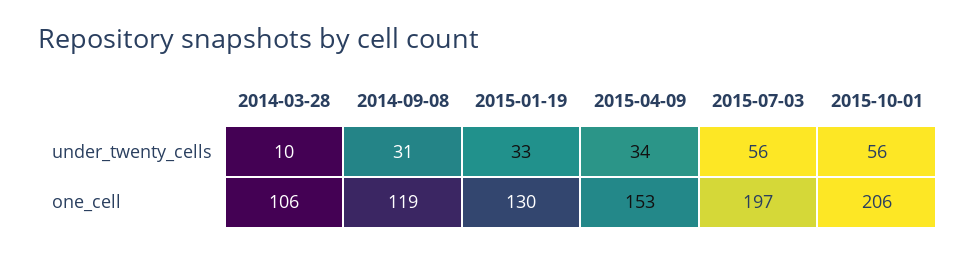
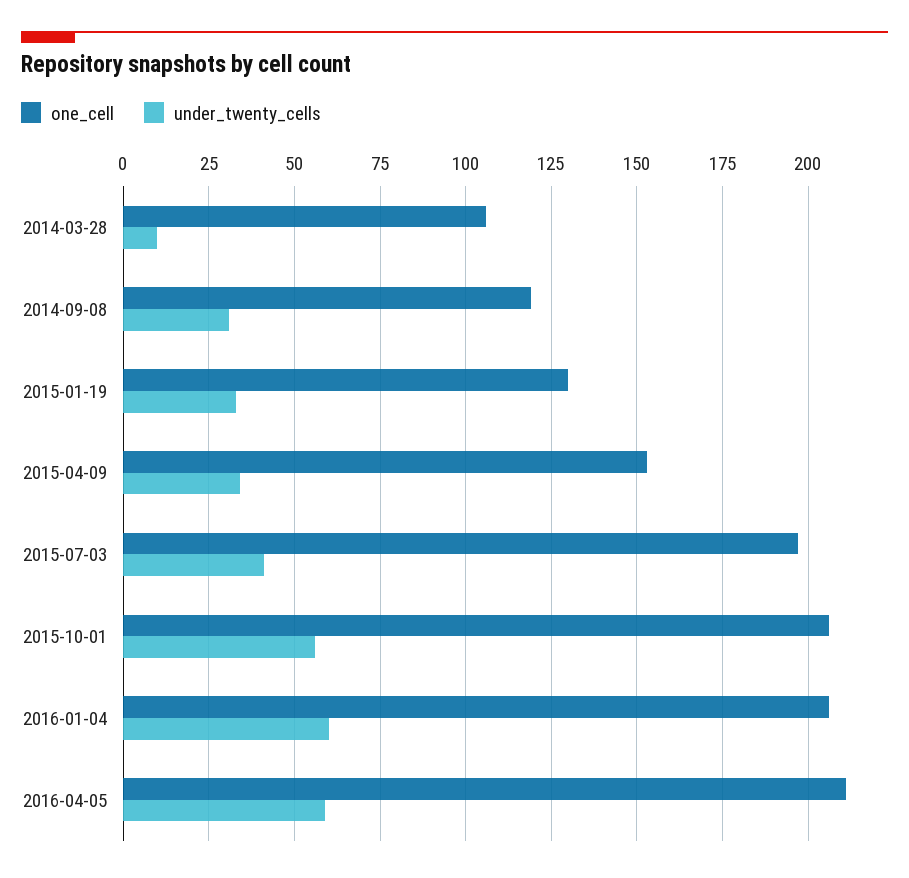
under_twenty_cells, 2015-07-03: 56 -> 40
one_cell, 2016-01-04: none -> 205
under_twenty_cells, 2016-01-04: none -> 60
one_cell, 2016-04-05: none -> 210
under_twenty_cells, 2016-04-05: none -> 60

